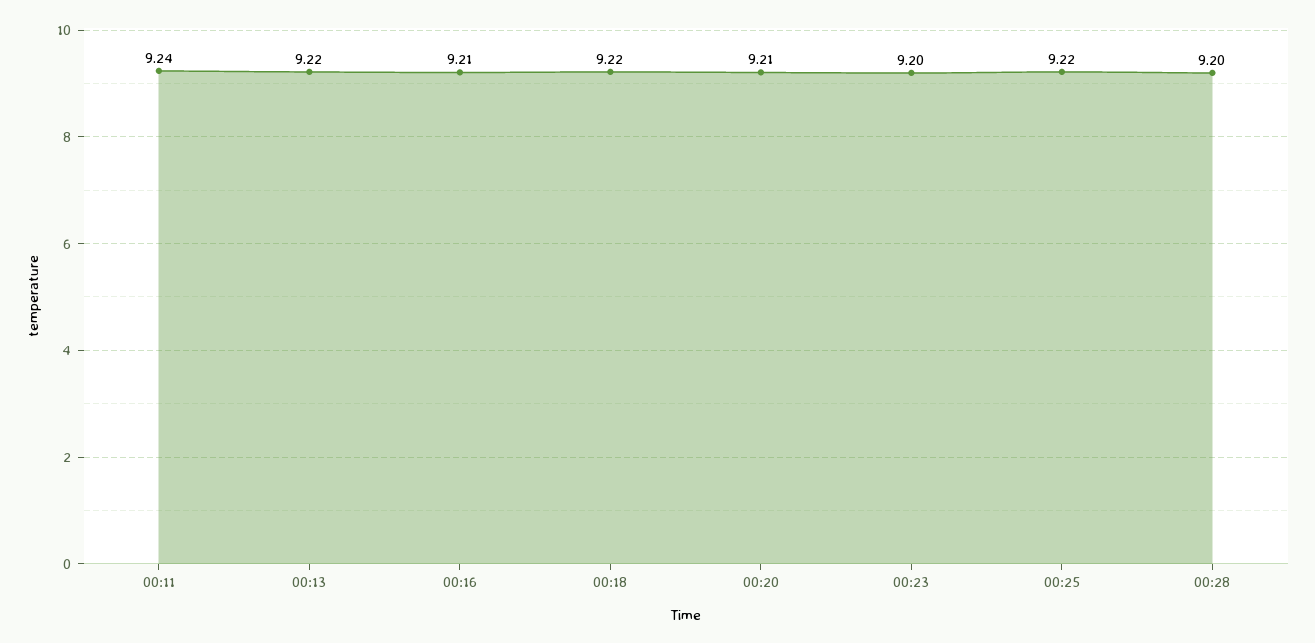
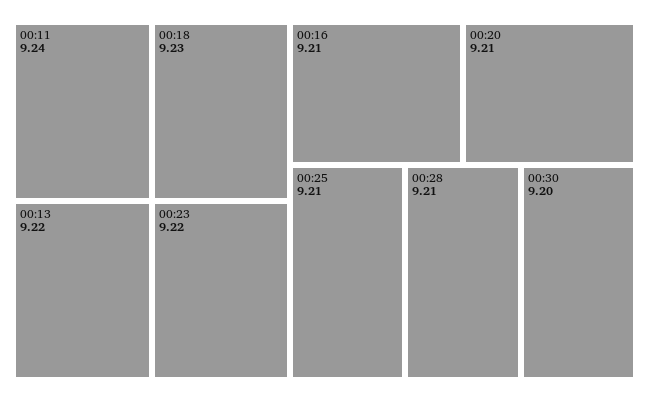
00:18: 9.22 -> 9.23
00:23: 9.2 -> 9.22
00:25: 9.22 -> 9.21
00:28: 9.2 -> 9.21
00:30: none -> 9.2

